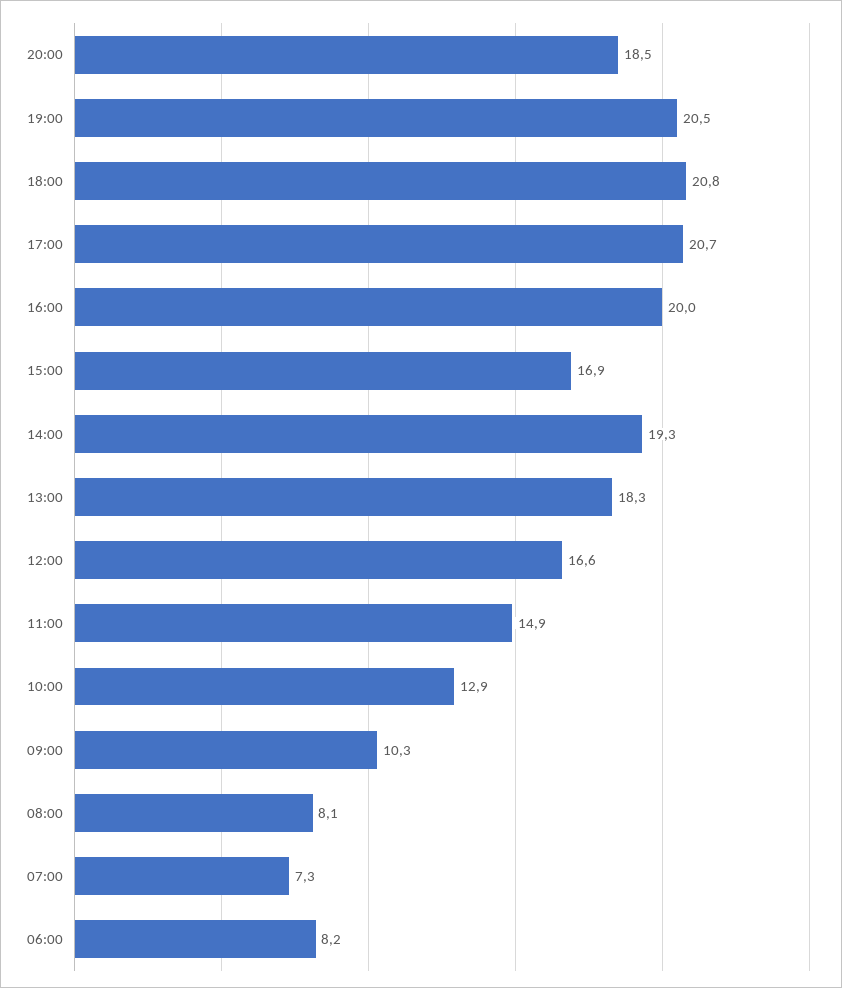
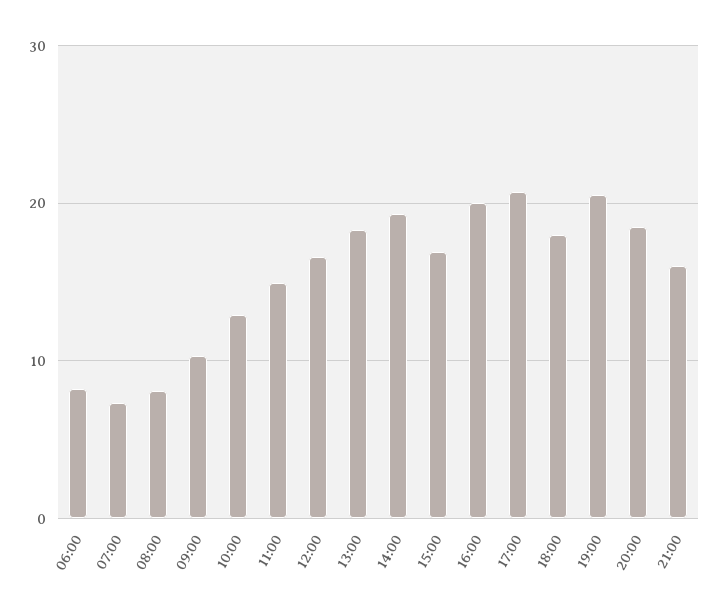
18:00: 20.8 -> 18
21:00: none -> 16

